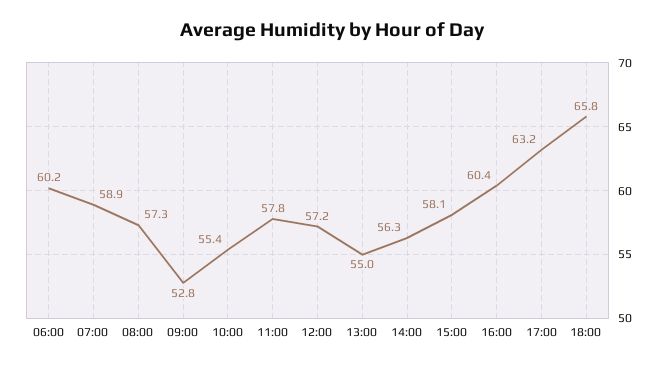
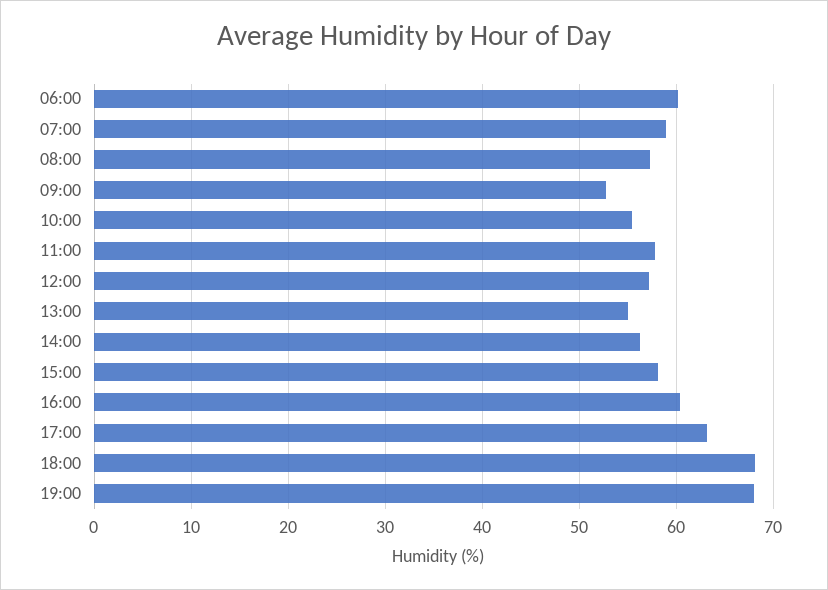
18:00: 65.8 -> 68
19:00: none -> 68

